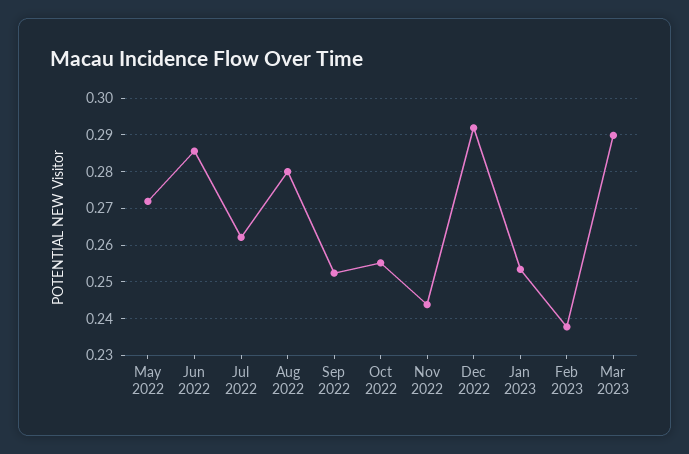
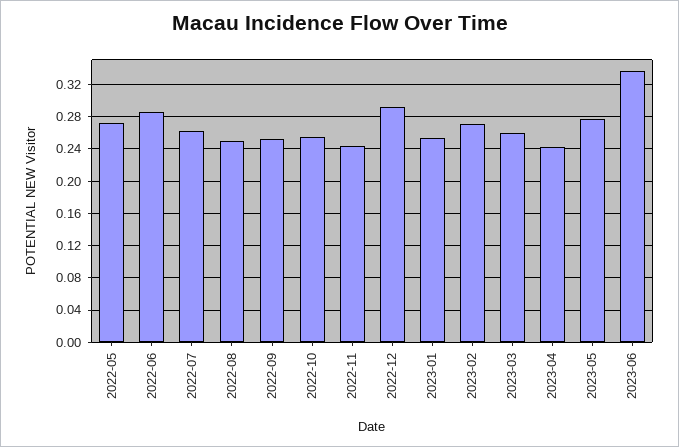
Aug 2022: 0.28 -> 0.25
Feb 2023: 0.238 -> 0.27
Mar 2023: 0.29 -> 0.26
2023-04: none -> 0.24
2023-05: none -> 0.28
2023-06: none -> 0.34

